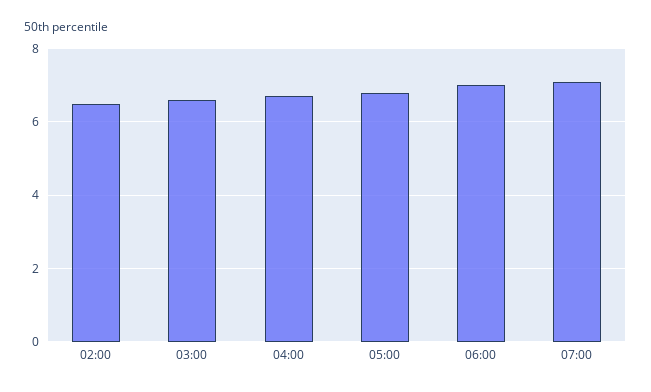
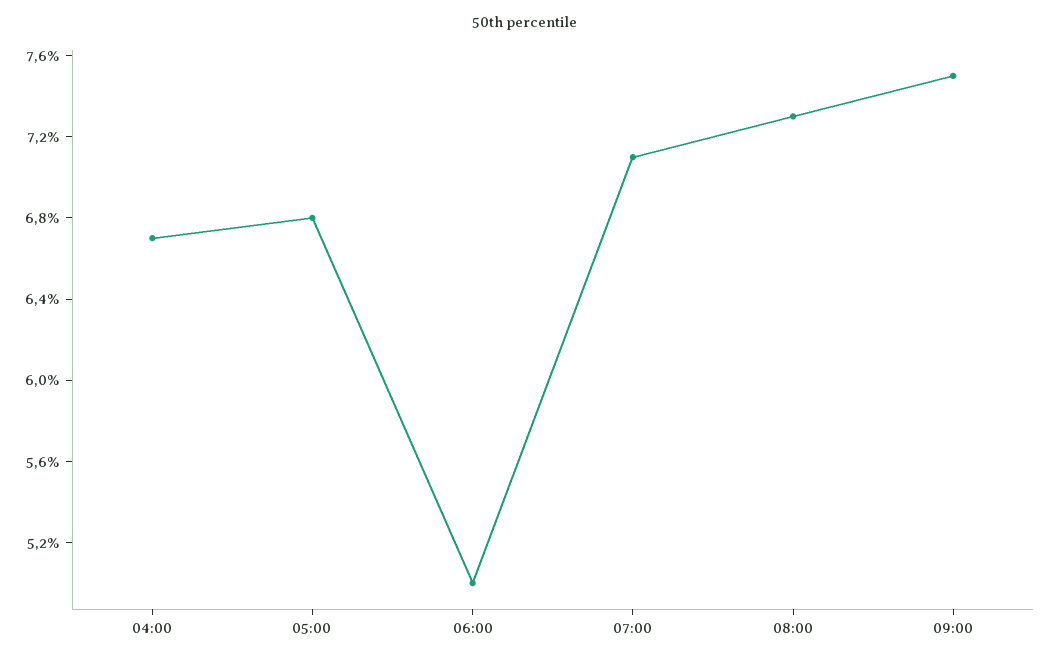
02:00: 6.5 -> none
03:00: 6.5 -> none
06:00: 7 -> 5
08:00: none -> 7.3
09:00: none -> 7.5

